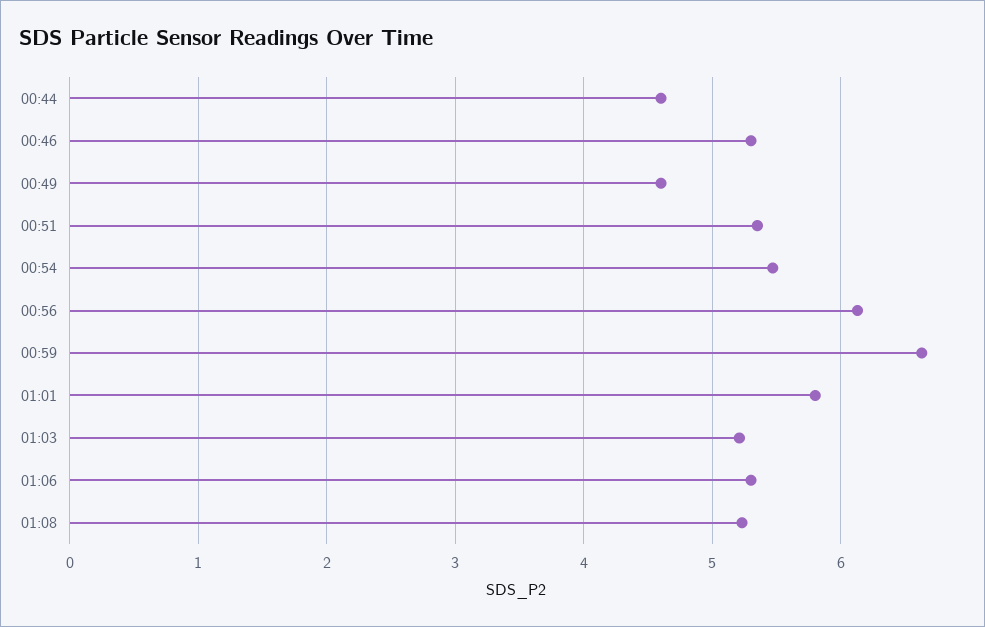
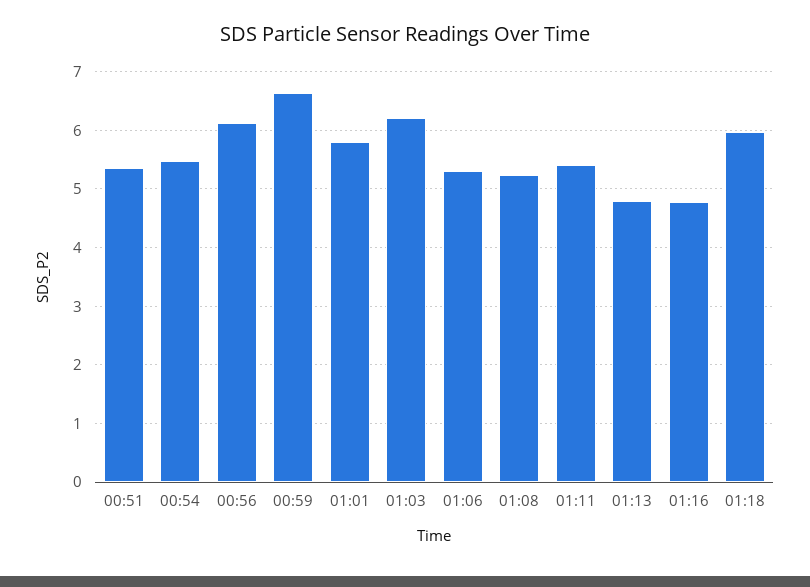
00:44: 4.6 -> none
00:46: 5.3 -> none
00:49: 4.6 -> none
01:03: 5.2 -> 6.2
01:11: none -> 5.4
01:13: none -> 4.8
01:16: none -> 4.8
01:18: none -> 6

